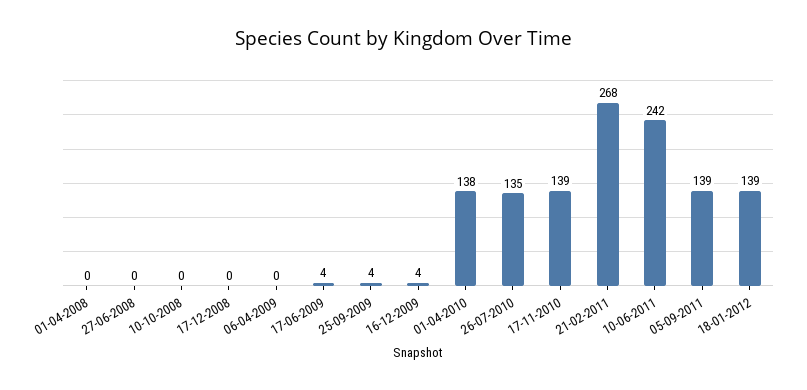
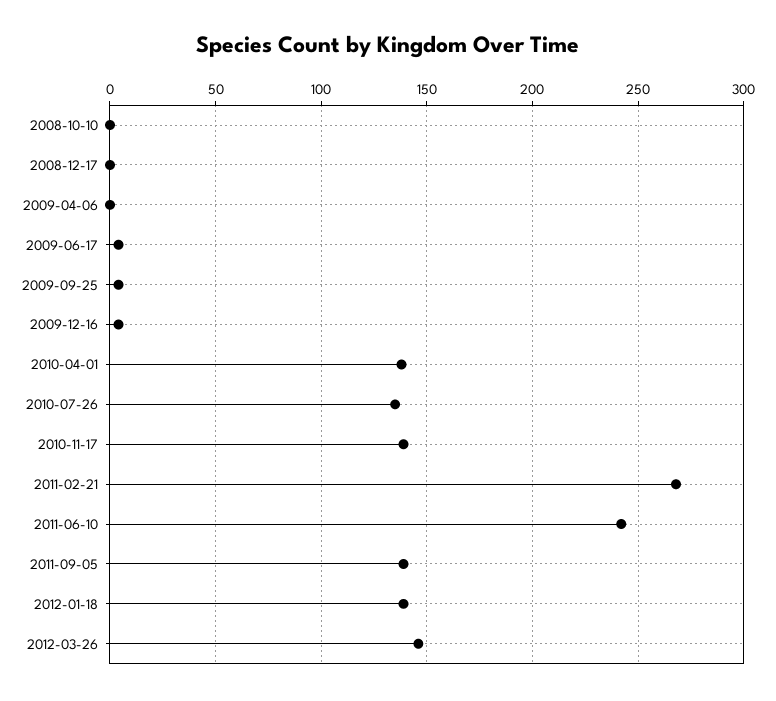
01-04-2008: 0 -> none
27-06-2008: 0 -> none
2012-03-26: none -> 145

